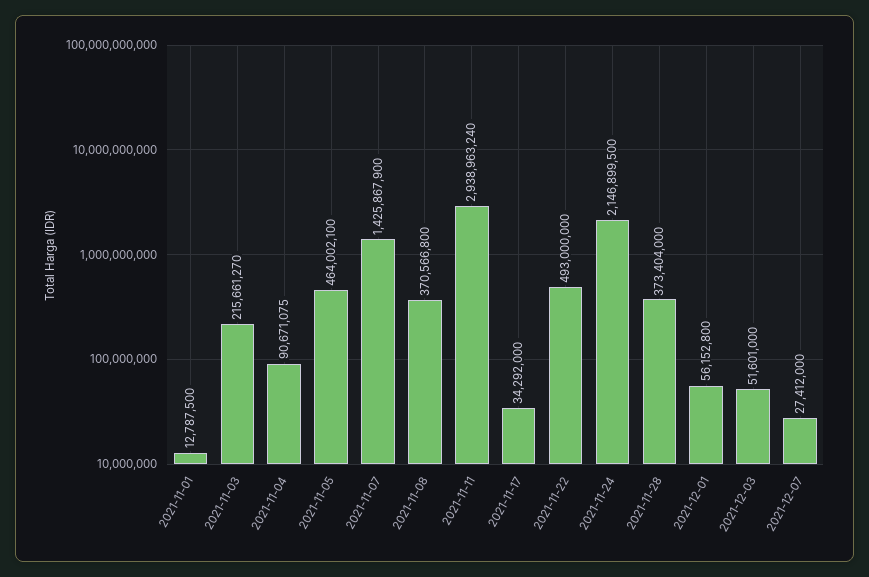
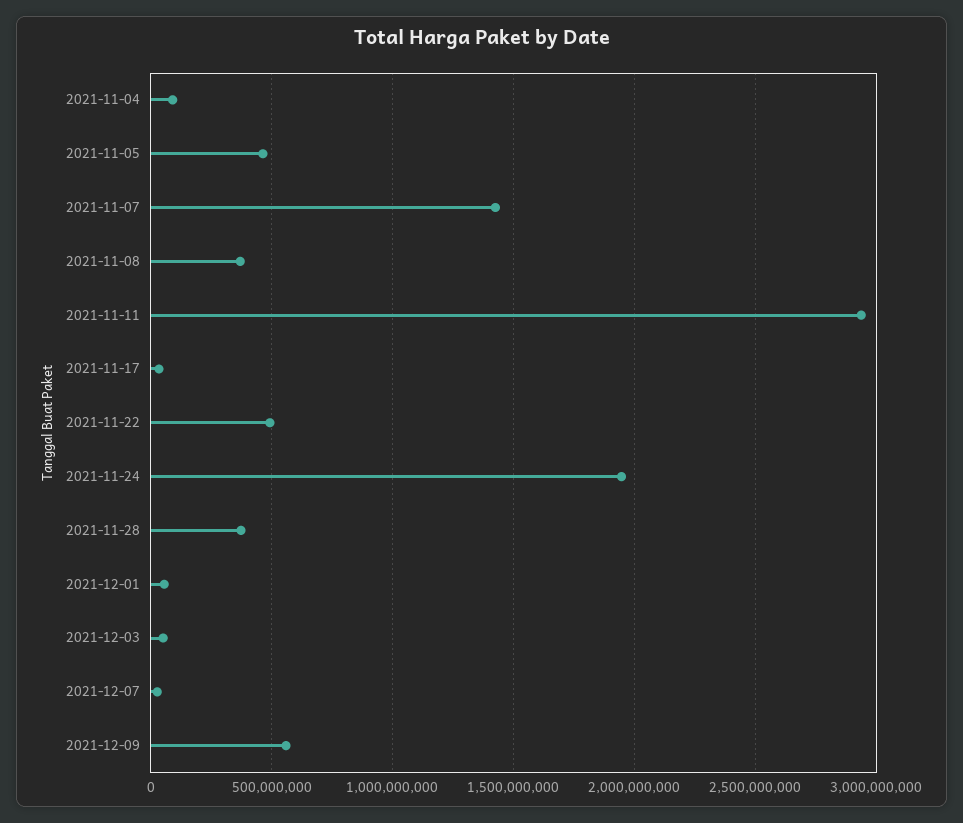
2021-11-01: 12787500 -> none
2021-11-03: 215661270 -> none
2021-11-24: 2146899500 -> 1950000000
2021-12-09: none -> 550000000

